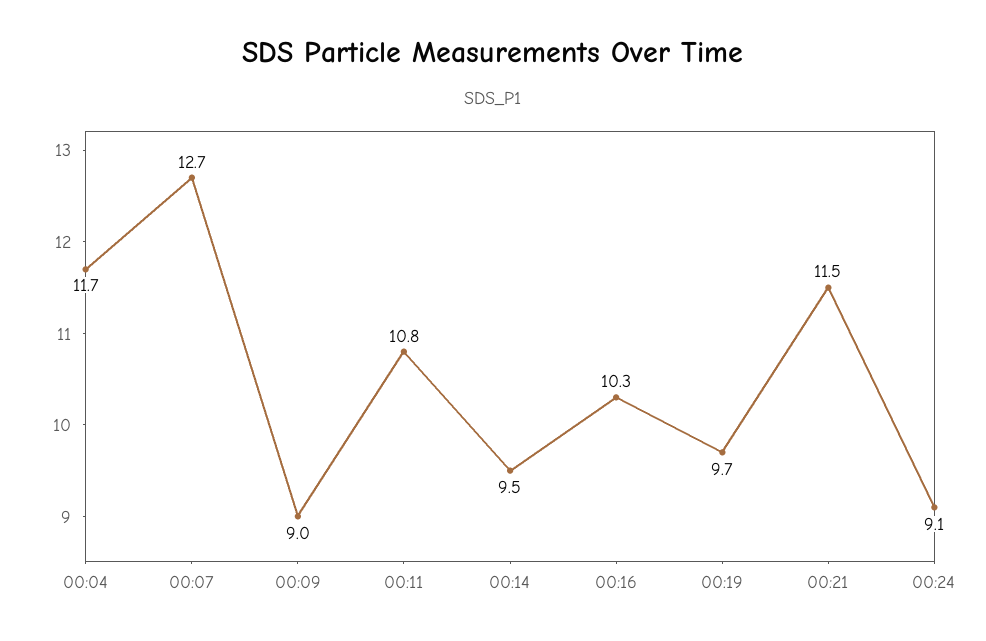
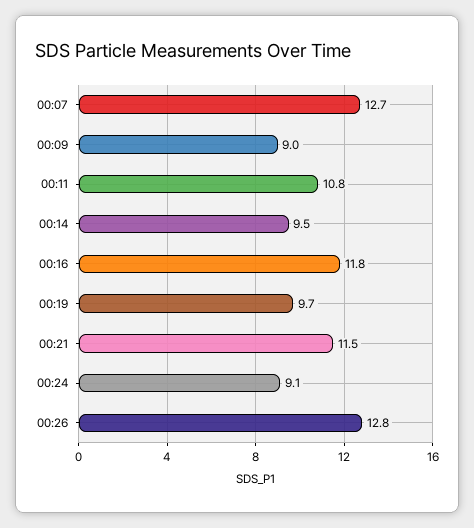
00:04: 11.7 -> none
00:16: 10.3 -> 11.8
00:26: none -> 12.8

